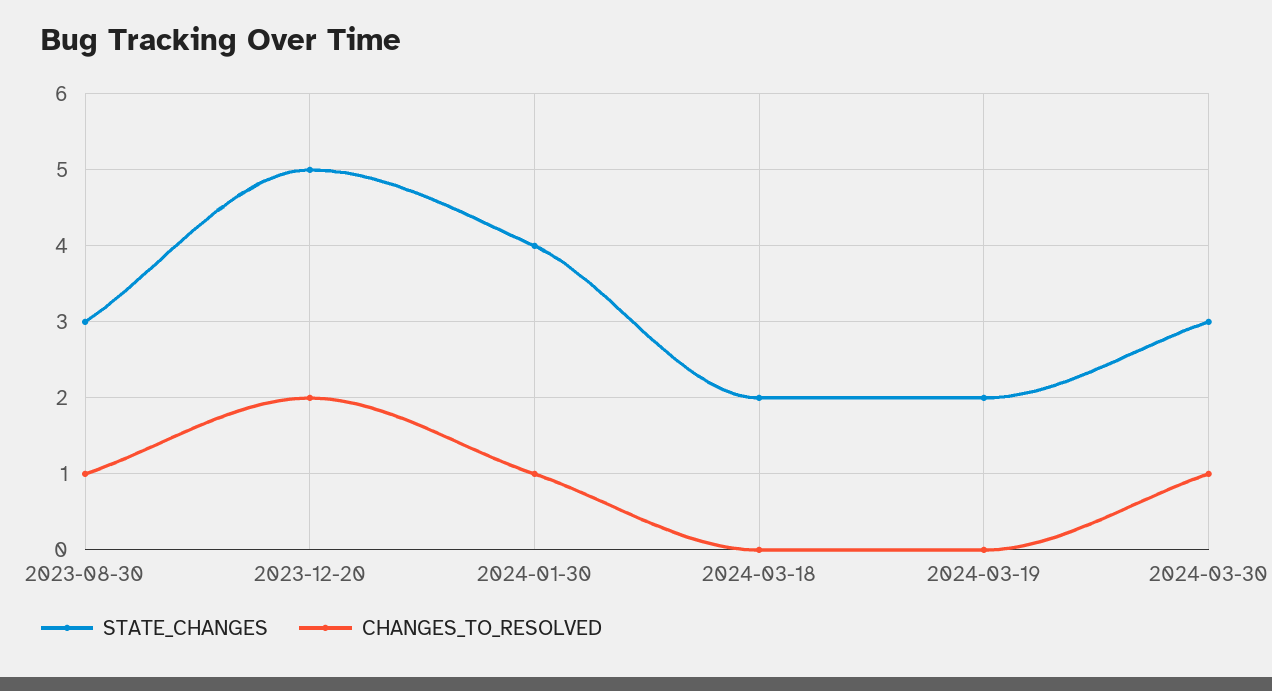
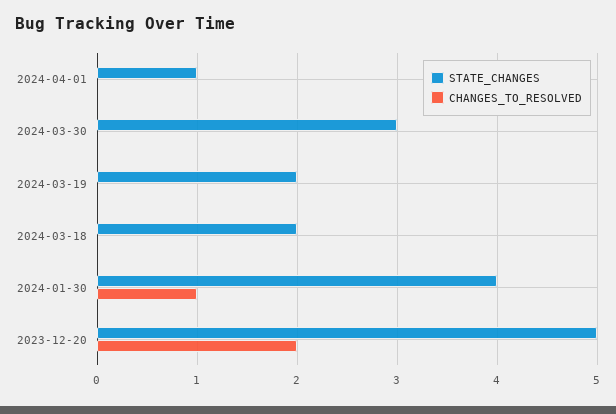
STATE_CHANGES, 2023-08-30: 3 -> none
CHANGES_TO_RESOLVED, 2023-08-30: 1 -> none
CHANGES_TO_RESOLVED, 2024-03-30: 1 -> 0
STATE_CHANGES, 2024-04-01: none -> 1
CHANGES_TO_RESOLVED, 2024-04-01: none -> 0

